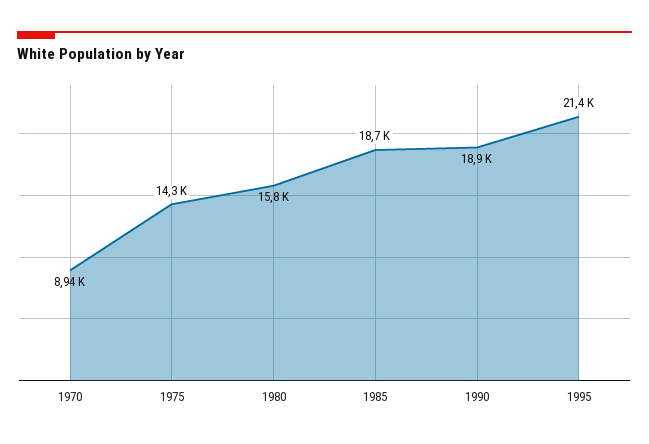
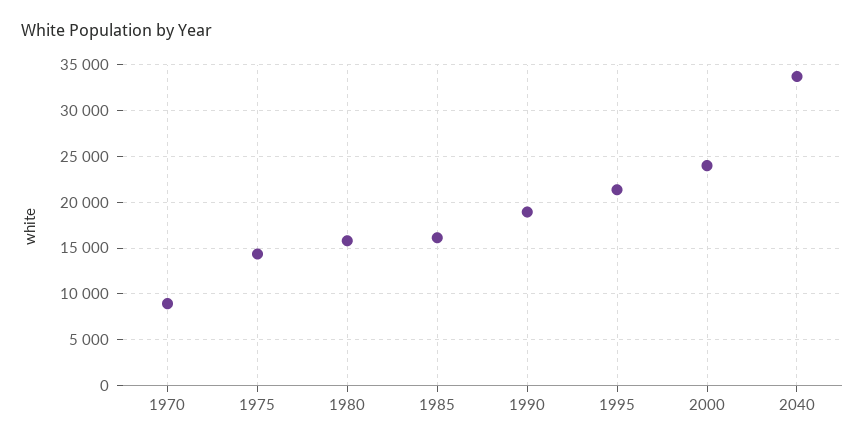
1985: 18700 -> 16000
2000: none -> 24000
2040: none -> 34000

